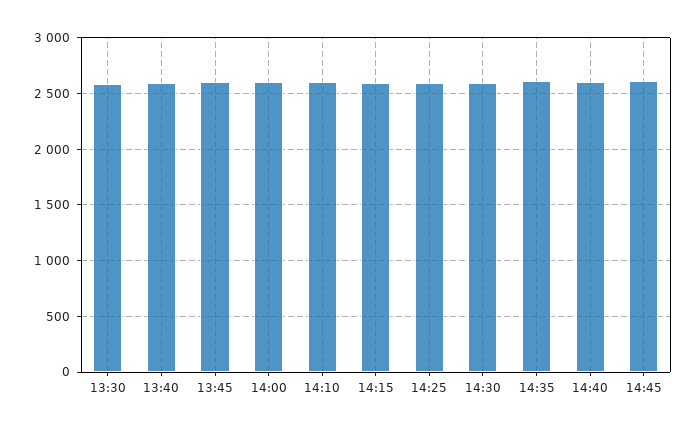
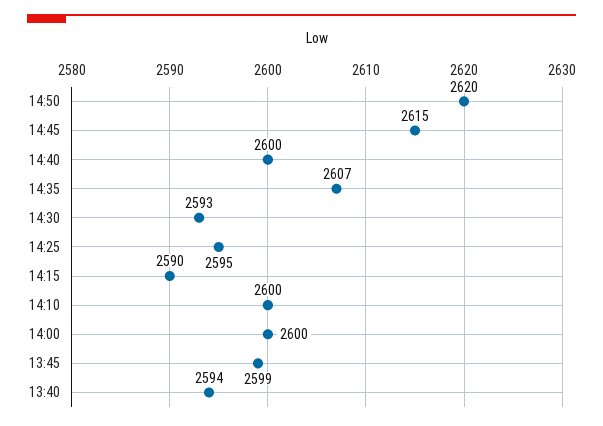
13:30: 2600 -> none
14:50: none -> 2620

